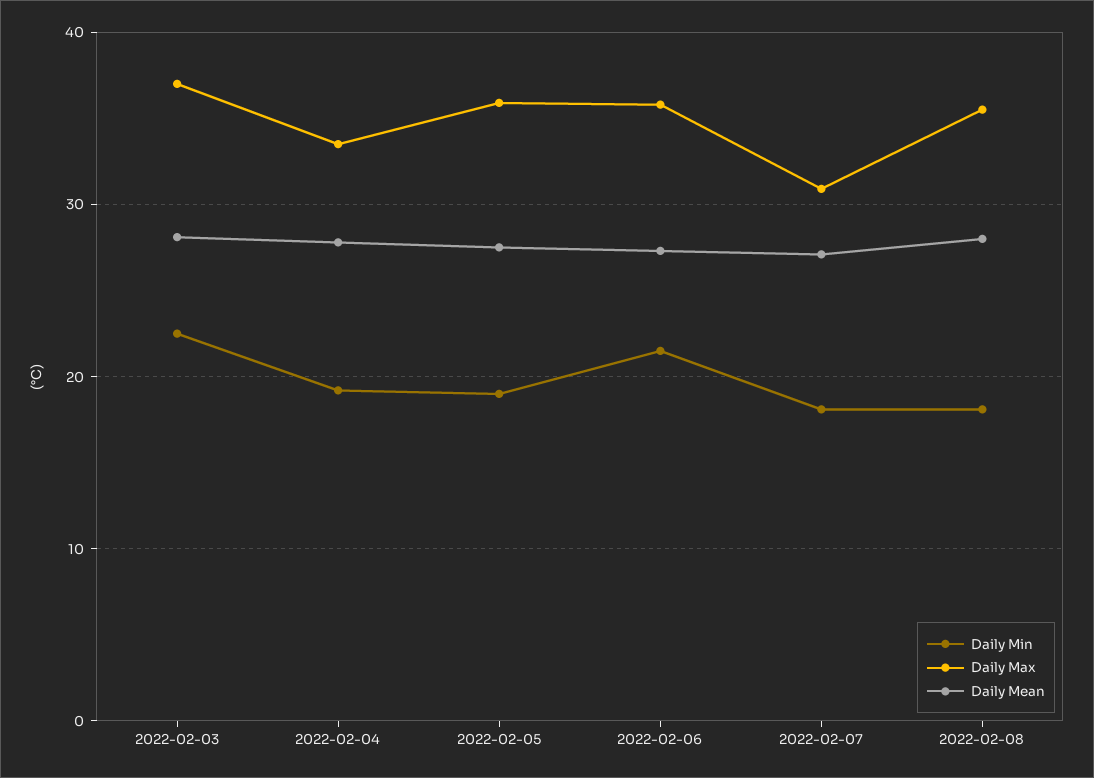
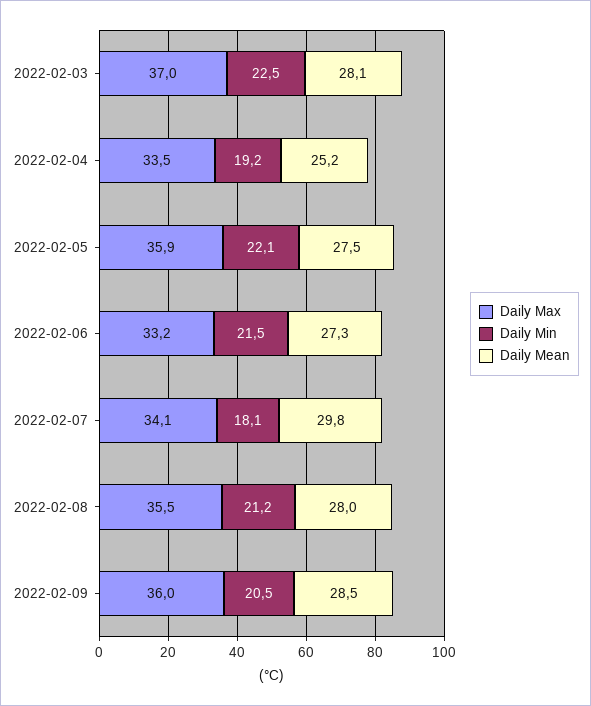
Daily Mean, 2022-02-04: 28 -> 25.2
Daily Min, 2022-02-05: 19 -> 22.1
Daily Max, 2022-02-06: 36 -> 33.2
Daily Max, 2022-02-07: 31 -> 34.1
Daily Mean, 2022-02-07: 27 -> 29.8
Daily Min, 2022-02-08: 18 -> 21.2
Daily Max, 2022-02-09: none -> 36
Daily Min, 2022-02-09: none -> 20.5
Daily Mean, 2022-02-09: none -> 28.5

